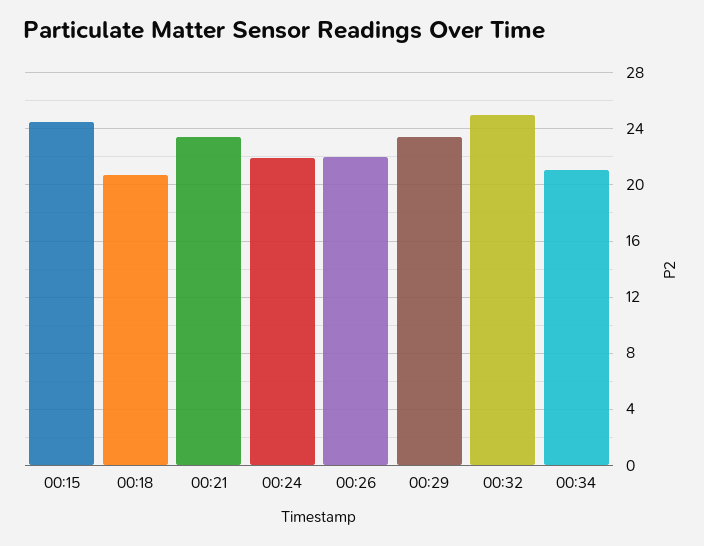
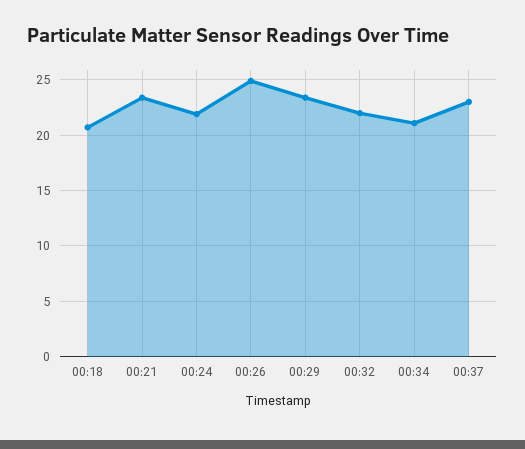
00:15: 24.5 -> none
00:26: 22 -> 25
00:32: 25 -> 22
00:37: none -> 23

